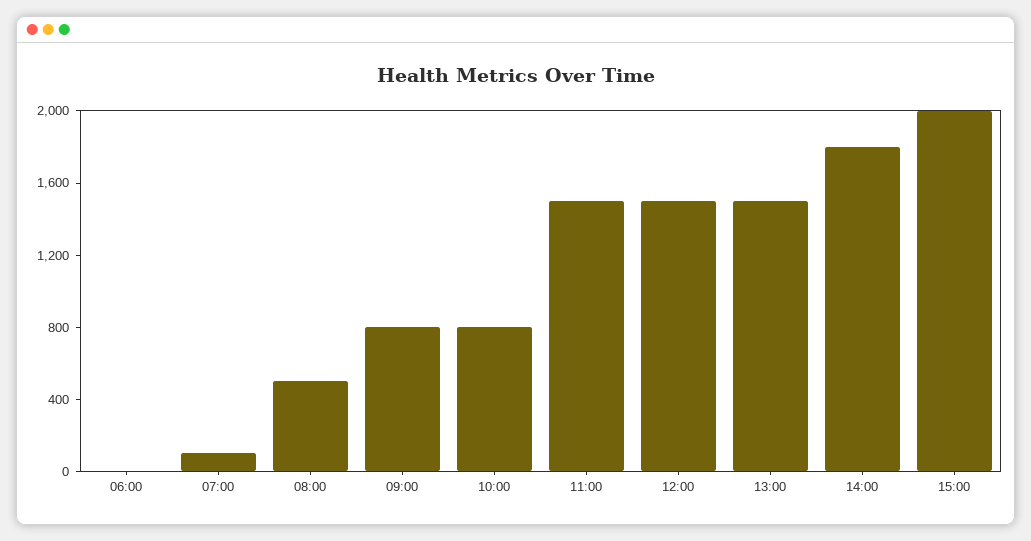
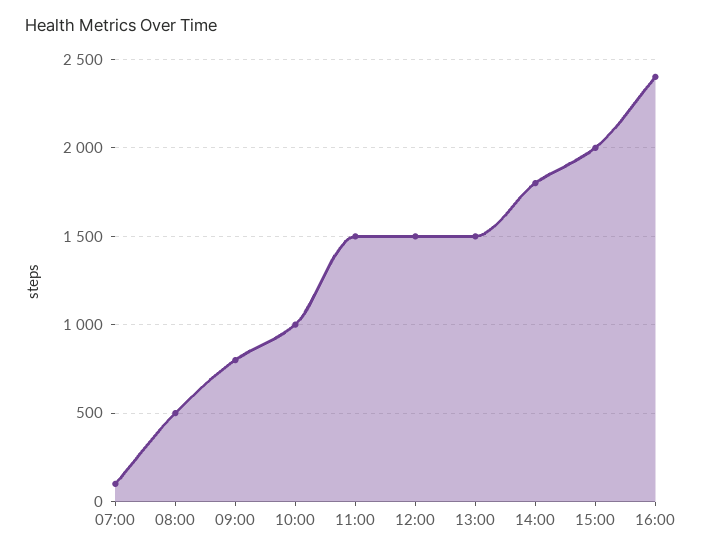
06:00: 0 -> none
10:00: 800 -> 1000
16:00: none -> 2400

